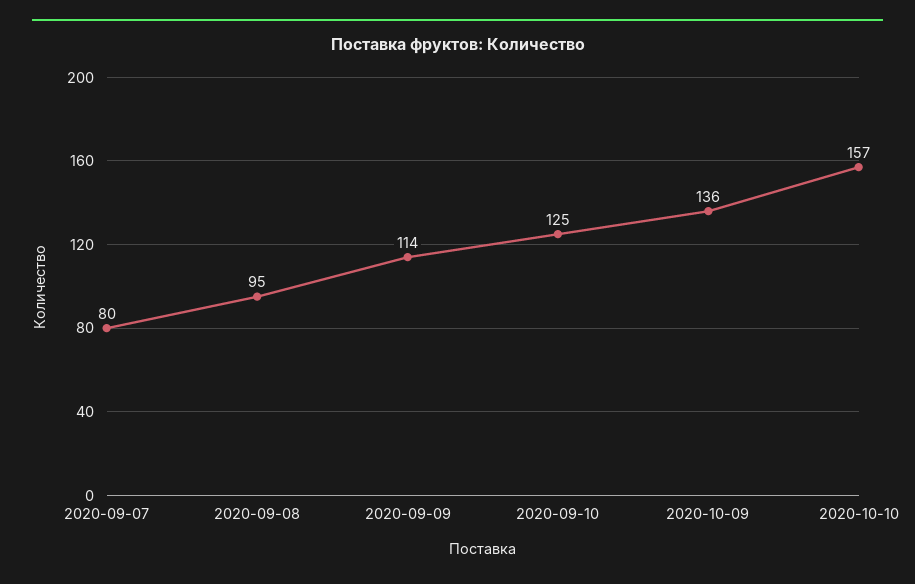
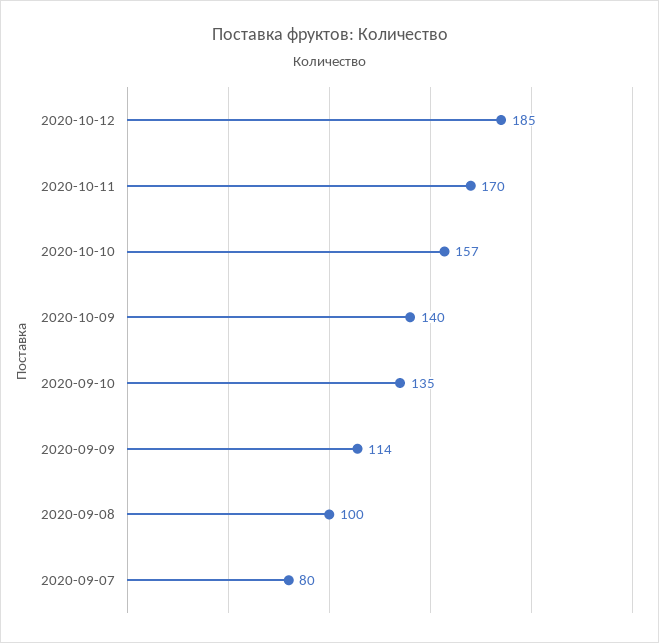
2020-09-08: 95 -> 100
2020-09-10: 125 -> 135
2020-10-09: 136 -> 140
2020-10-12: none -> 185
2020-10-11: none -> 170

